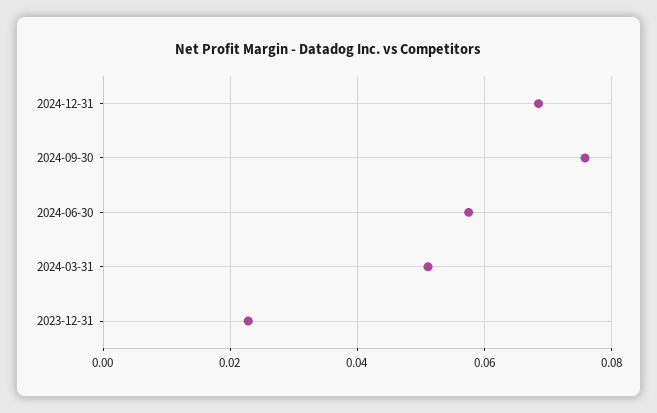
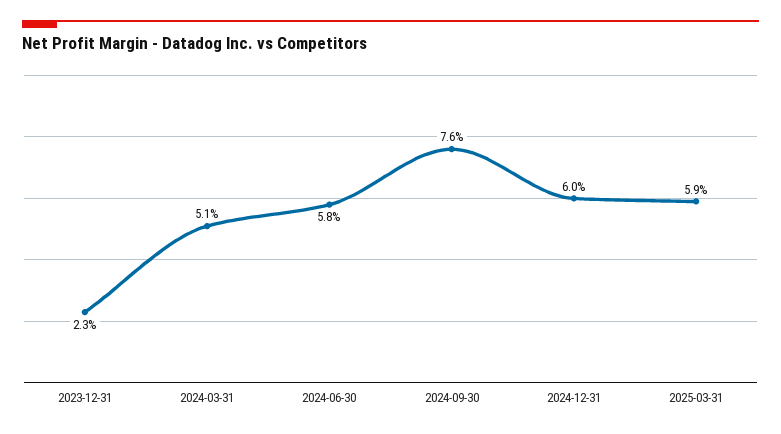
2024-12-31: 0.068 -> 0.06
2025-03-31: none -> 0.059

